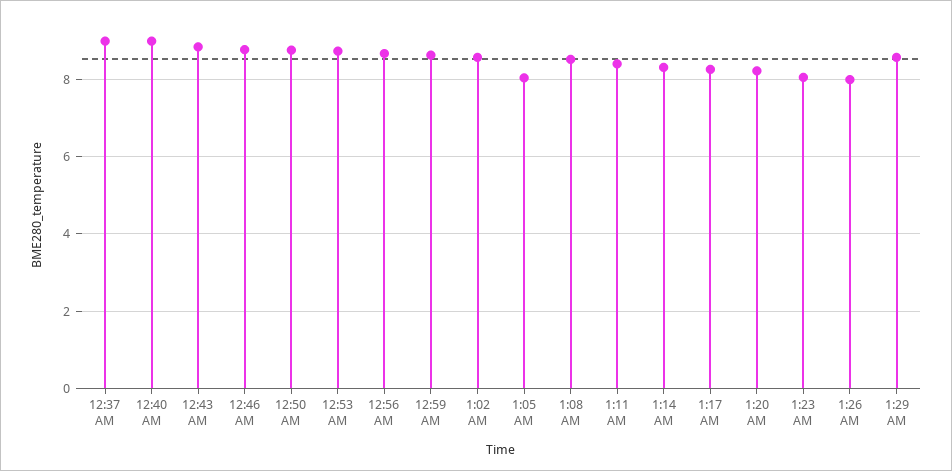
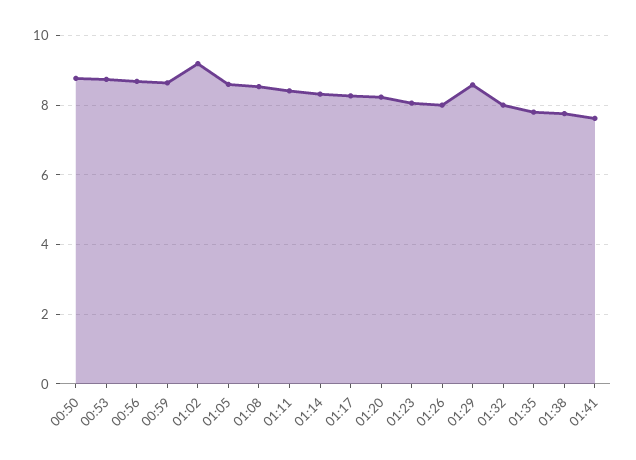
12:37 AM: 9 -> none
12:40 AM: 9 -> none
12:43 AM: 8.8 -> none
12:46 AM: 8.8 -> none
1:02 AM: 8.6 -> 9.2
1:05 AM: 8 -> 8.6
01:32: none -> 8
01:35: none -> 7.8
01:38: none -> 7.8
01:41: none -> 7.6

